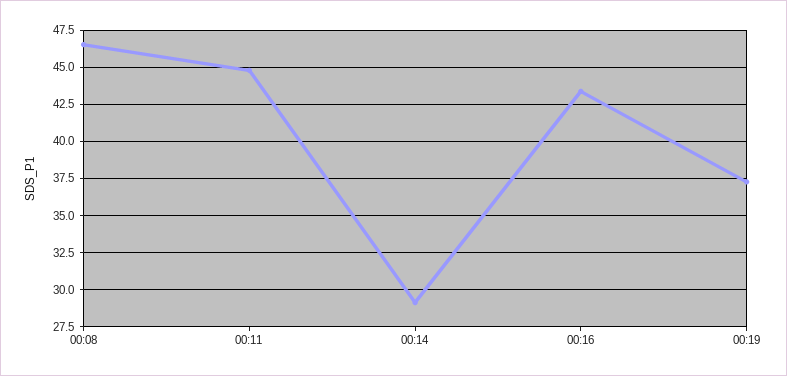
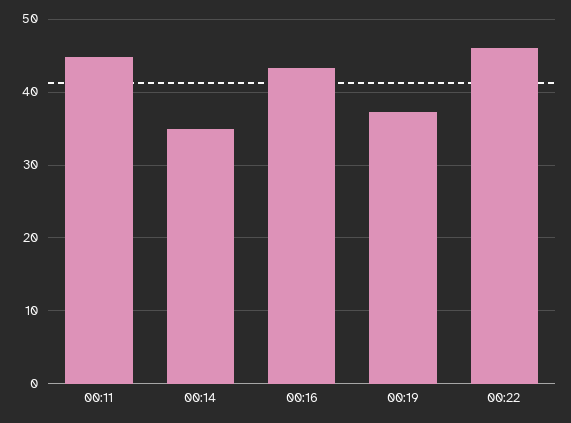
00:08: 46.5 -> none
00:14: 29 -> 35
00:22: none -> 46

